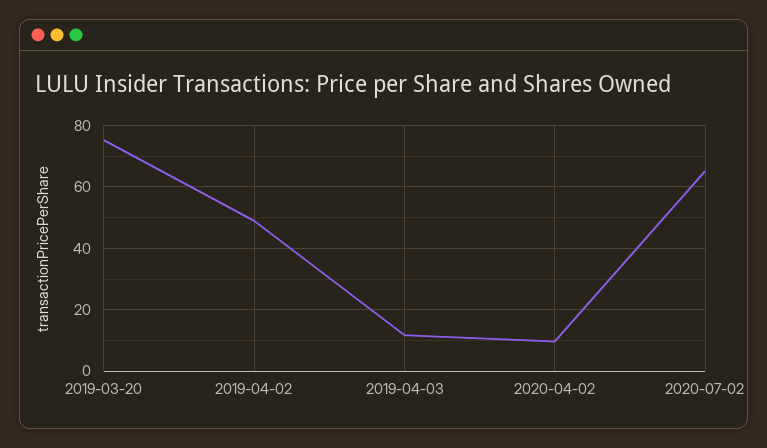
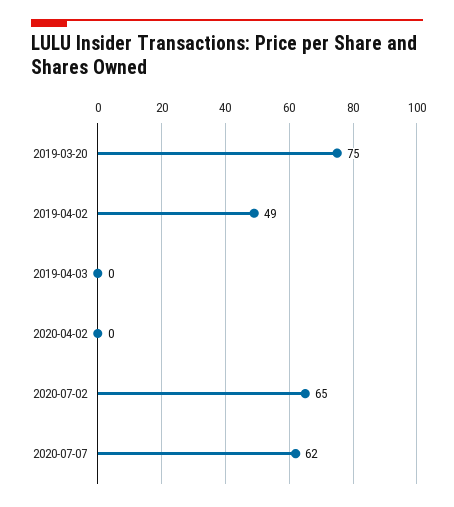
2019-04-03: 12 -> 0
2020-04-02: 10 -> 0
2020-07-07: none -> 62

